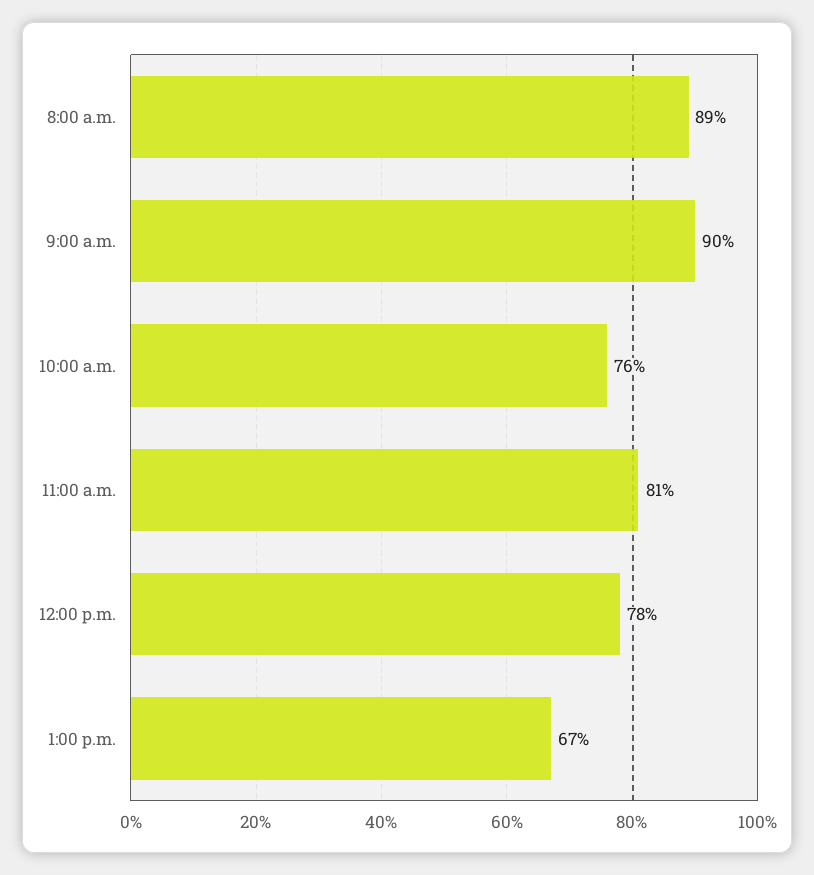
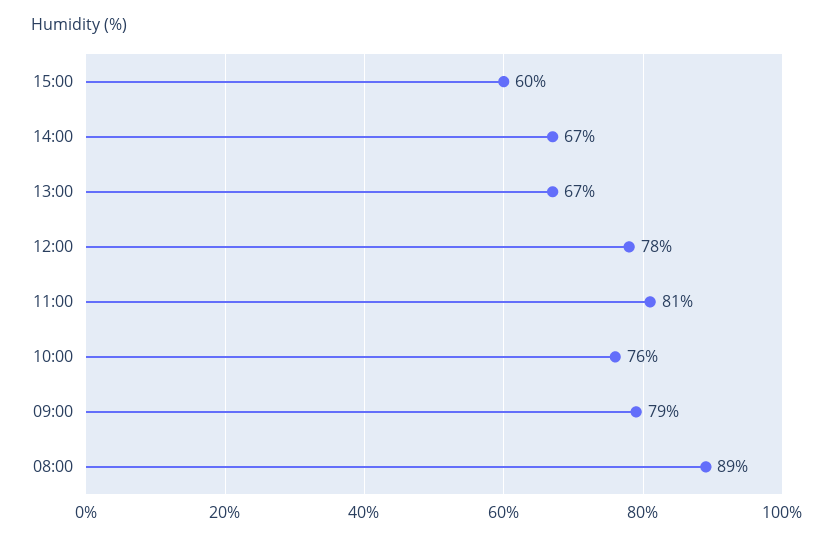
9:00 a.m.: 90 -> 79
15:00: none -> 60
14:00: none -> 67

